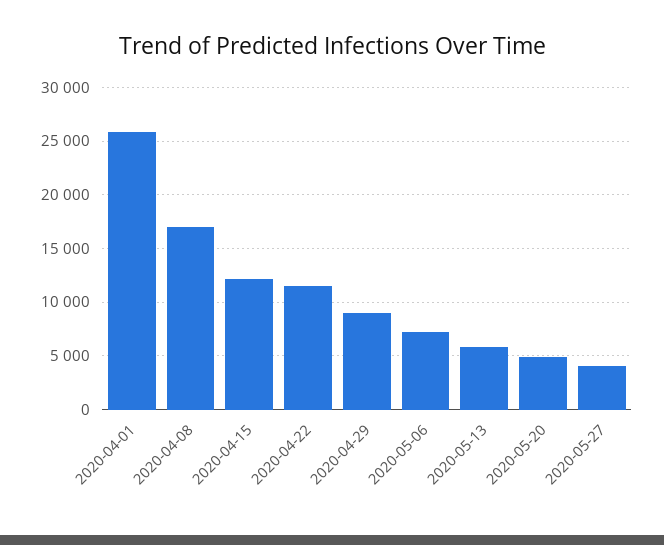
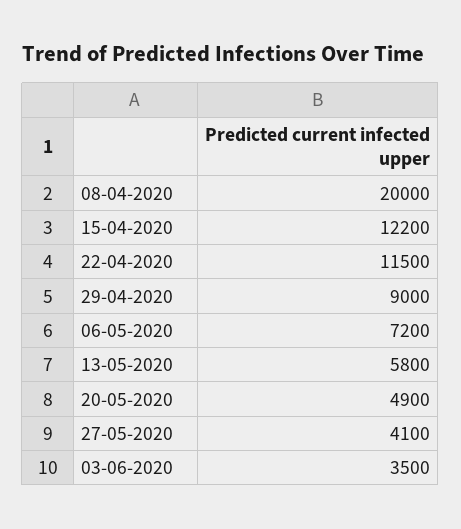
2020-04-01: 26000 -> none
2020-04-08: 17000 -> 20000
03-06-2020: none -> 3500

